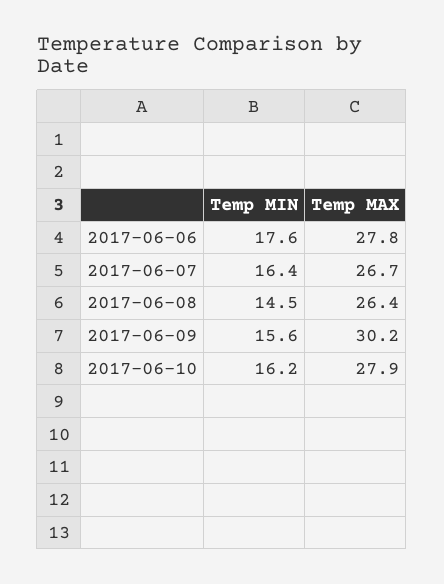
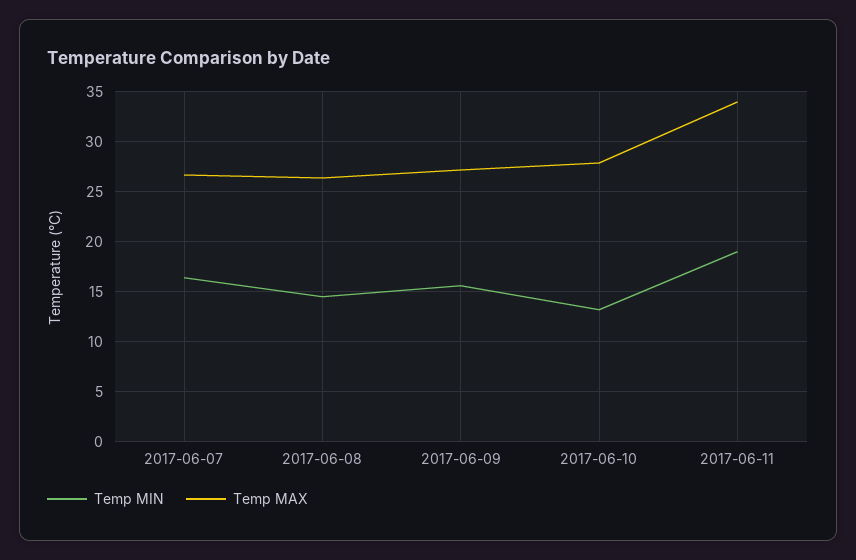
Temp MIN, 2017-06-06: 17.6 -> none
Temp MAX, 2017-06-06: 27.8 -> none
Temp MAX, 2017-06-09: 30.2 -> 27
Temp MIN, 2017-06-10: 16.2 -> 13
Temp MIN, 2017-06-11: none -> 19
Temp MAX, 2017-06-11: none -> 34

